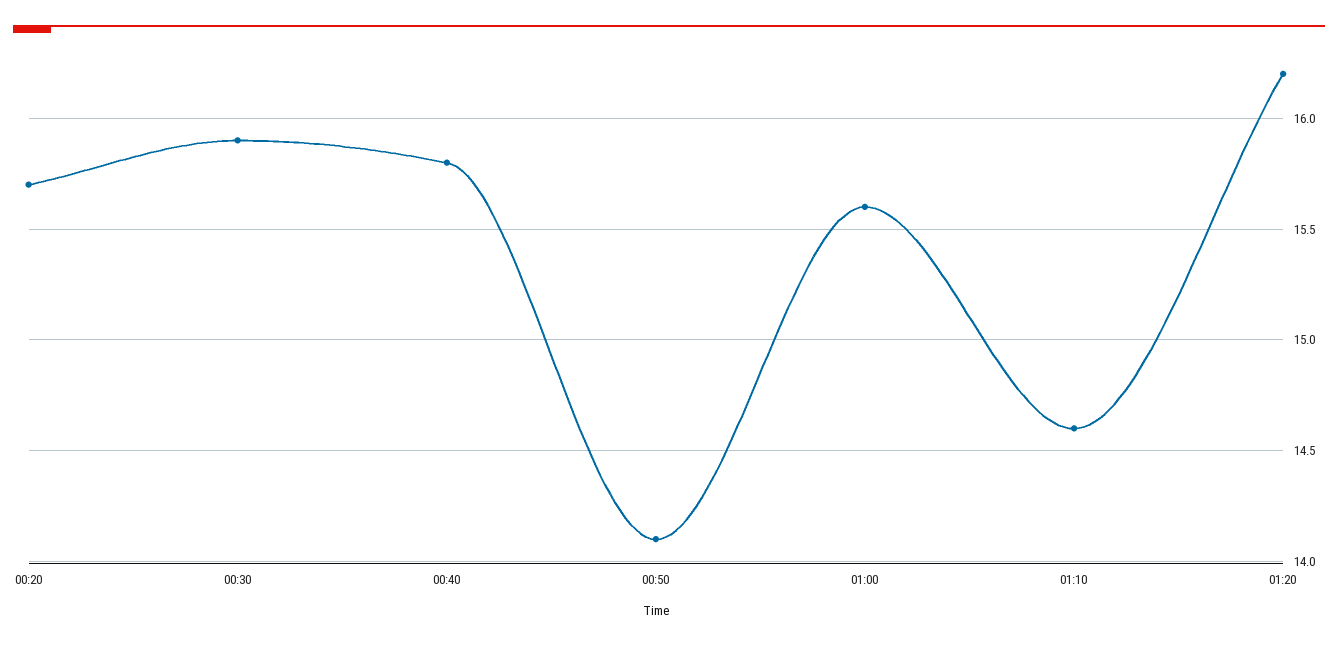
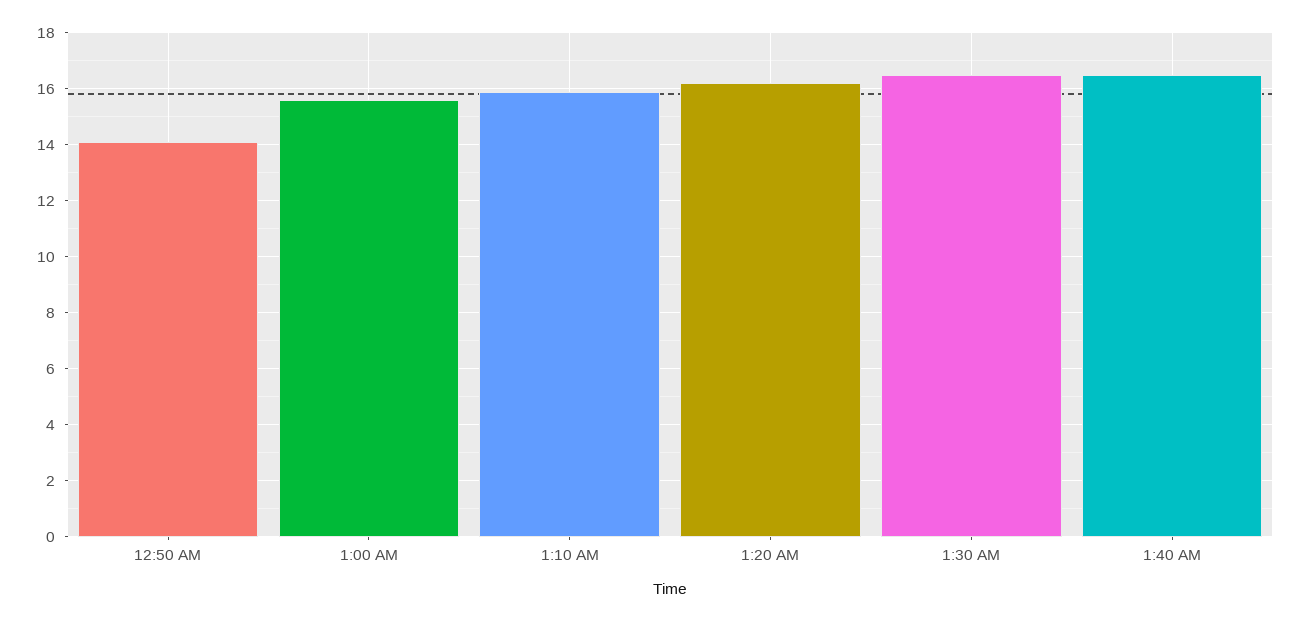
00:20: 15.7 -> none
00:30: 15.9 -> none
00:40: 15.8 -> none
01:10: 14.6 -> 16
1:30 AM: none -> 16.5
1:40 AM: none -> 16.5

